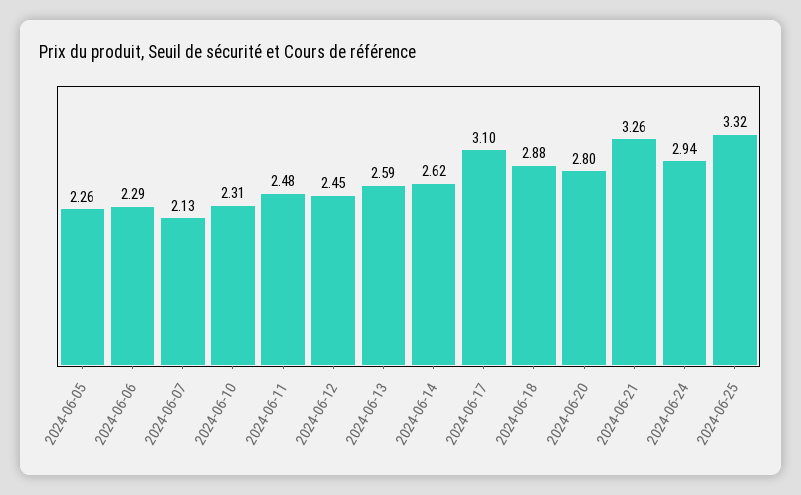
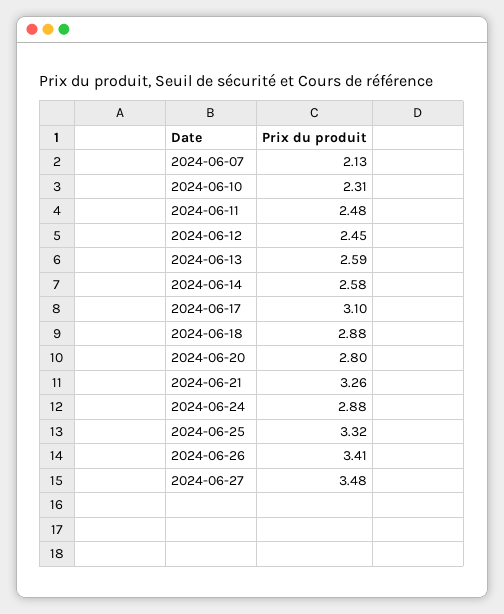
2024-06-05: 2.26 -> none
2024-06-06: 2.29 -> none
2024-06-14: 2.62 -> 2.58
2024-06-24: 2.94 -> 2.88
2024-06-26: none -> 3.41
2024-06-27: none -> 3.48

